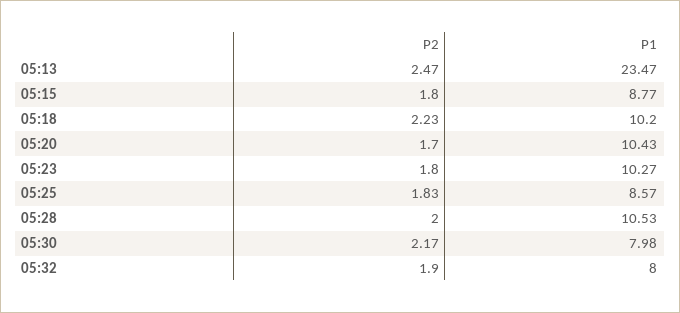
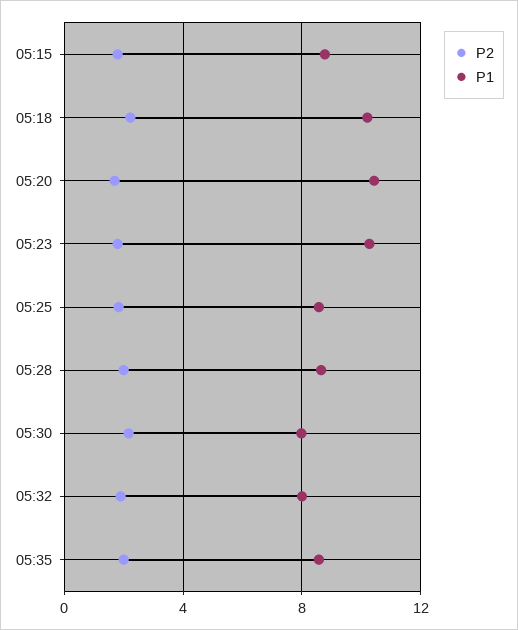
P2, 05:13: 2.47 -> none
P1, 05:13: 23.47 -> none
P1, 05:28: 10.53 -> 8.5
P2, 05:35: none -> 2
P1, 05:35: none -> 8.5

